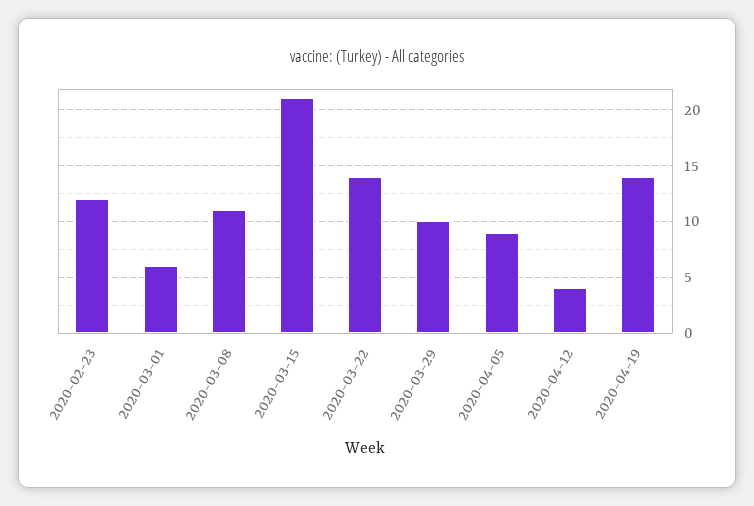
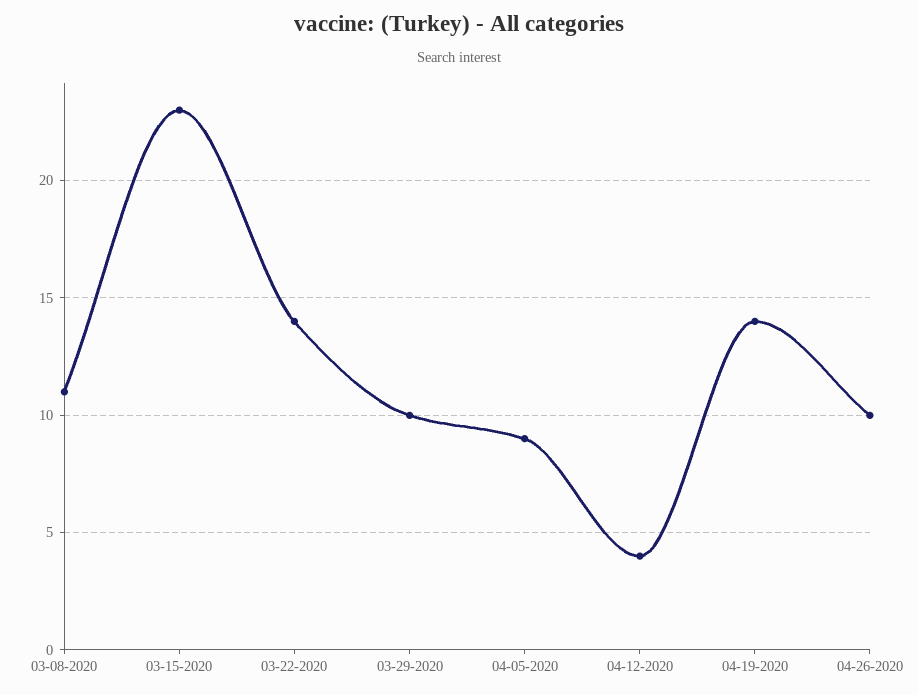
2020-02-23: 12 -> none
2020-03-01: 6 -> none
2020-03-15: 21 -> 23
04-26-2020: none -> 10

